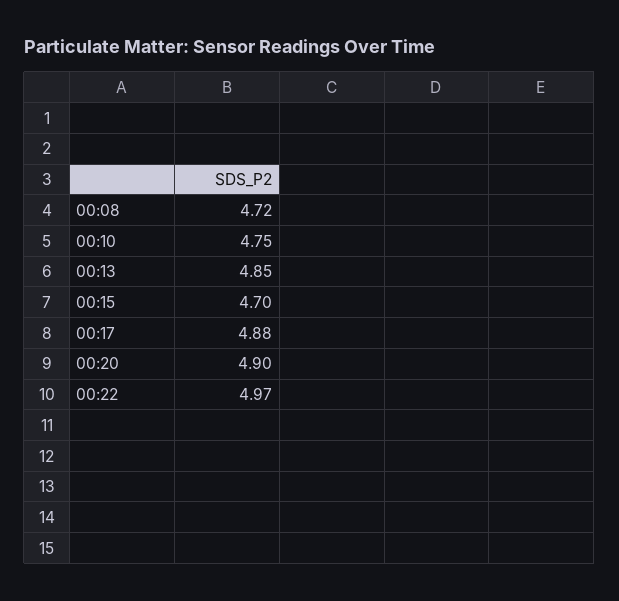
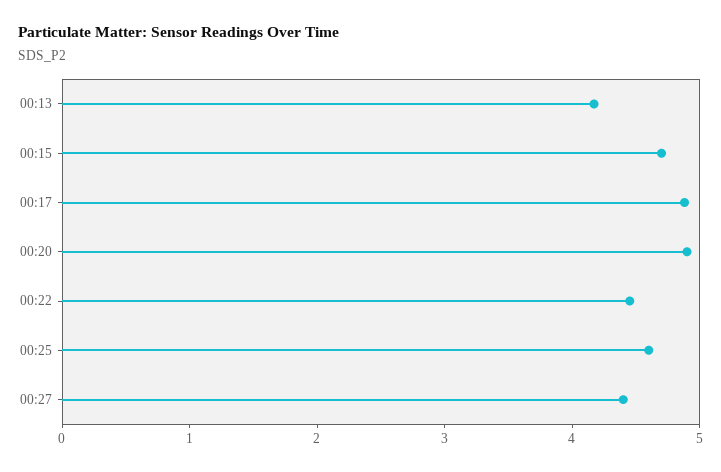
00:08: 4.72 -> none
00:10: 4.75 -> none
00:13: 4.85 -> 4.2
00:22: 4.97 -> 4.4
00:25: none -> 4.6
00:27: none -> 4.4

